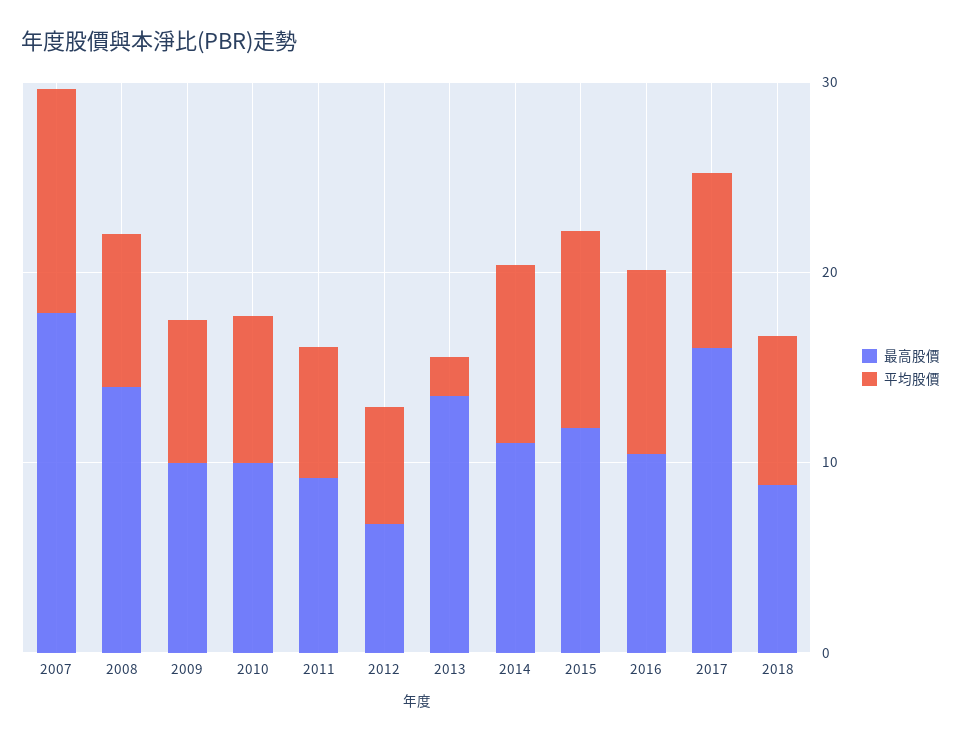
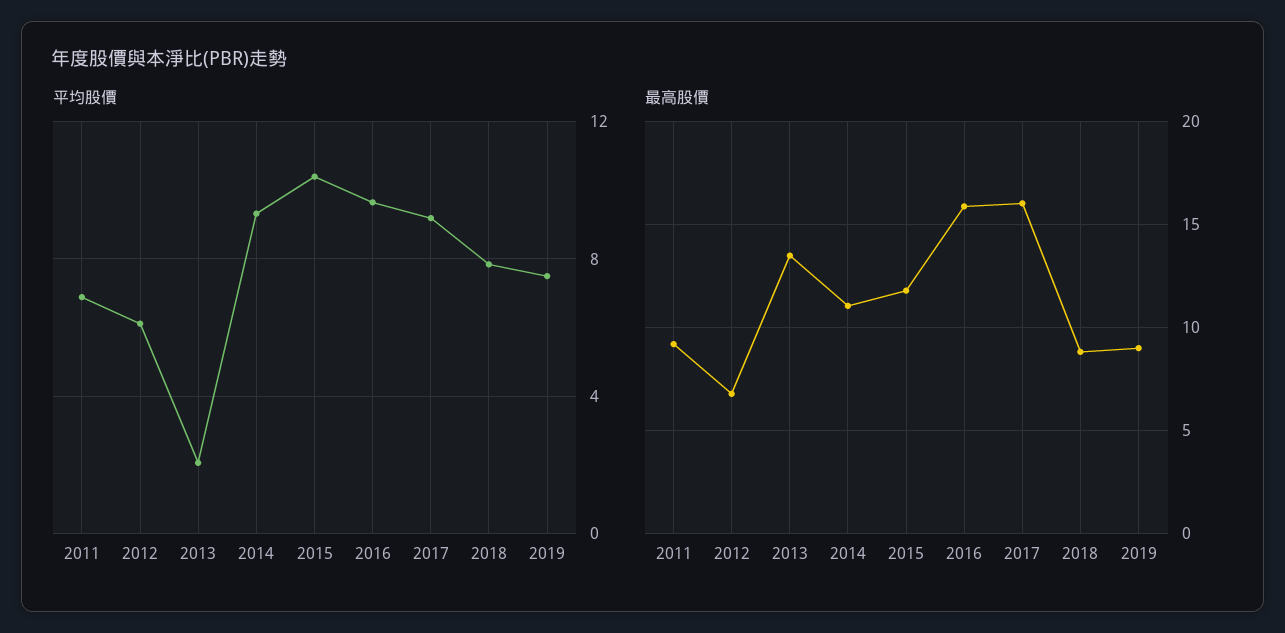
最高股價, 2007: 18 -> none
平均股價, 2007: 12 -> none
最高股價, 2008: 14 -> none
平均股價, 2008: 8 -> none
最高股價, 2009: 10 -> none
平均股價, 2009: 8 -> none
最高股價, 2010: 10 -> none
平均股價, 2010: 8 -> none
最高股價, 2016: 10 -> 16
平均股價, 2019: none -> 7.5
最高股價, 2019: none -> 9

